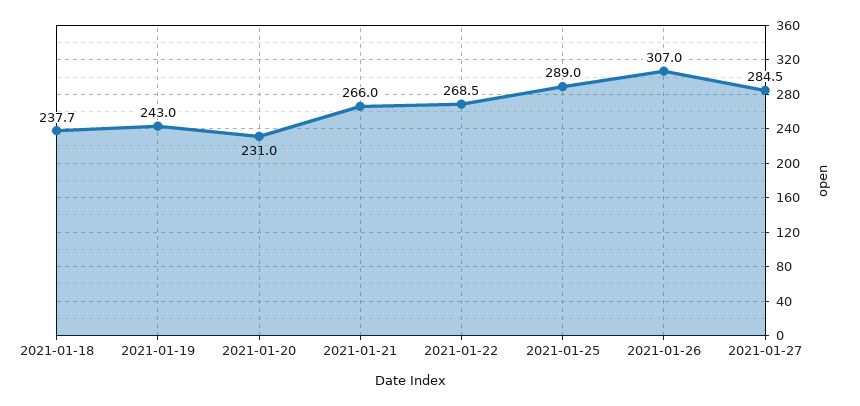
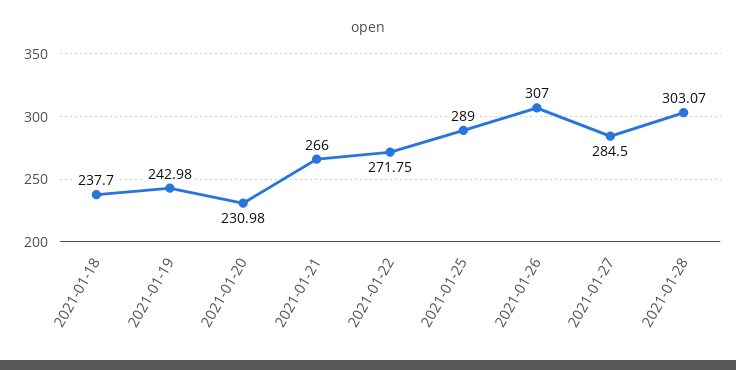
2021-01-22: 268.5 -> 271.75
2021-01-28: none -> 303.07

